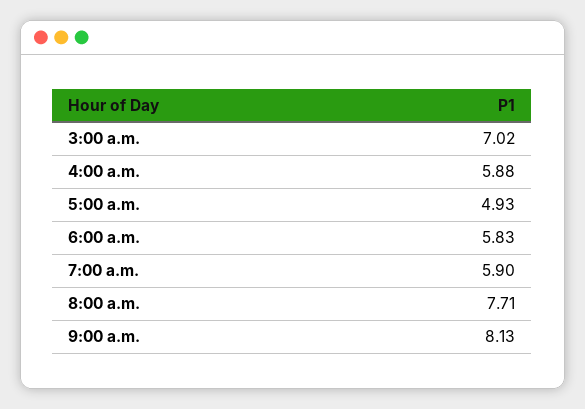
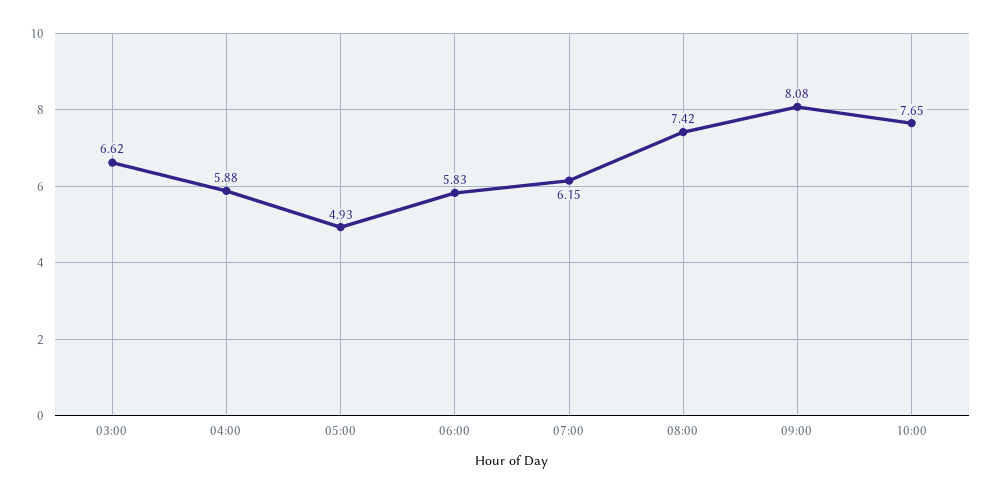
3:00 a.m.: 7.02 -> 6.62
7:00 a.m.: 5.9 -> 6.15
8:00 a.m.: 7.71 -> 7.42
9:00 a.m.: 8.13 -> 8.08
10:00: none -> 7.65

